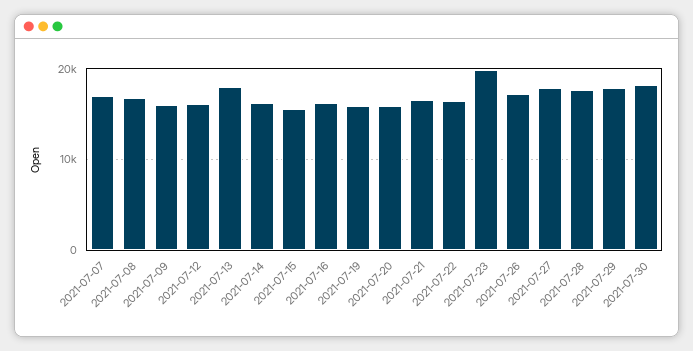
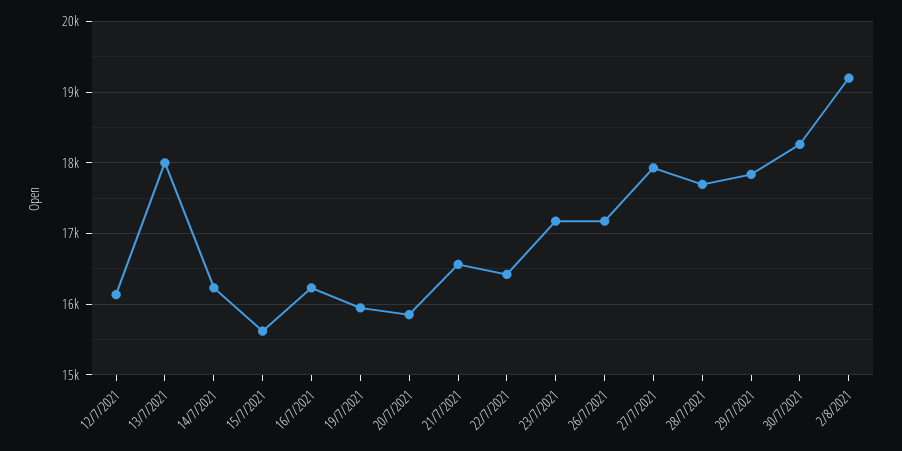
2021-07-07: 17000 -> none
2021-07-08: 17000 -> none
2021-07-09: 16000 -> none
2021-07-23: 20000 -> 17200
2/8/2021: none -> 19200

